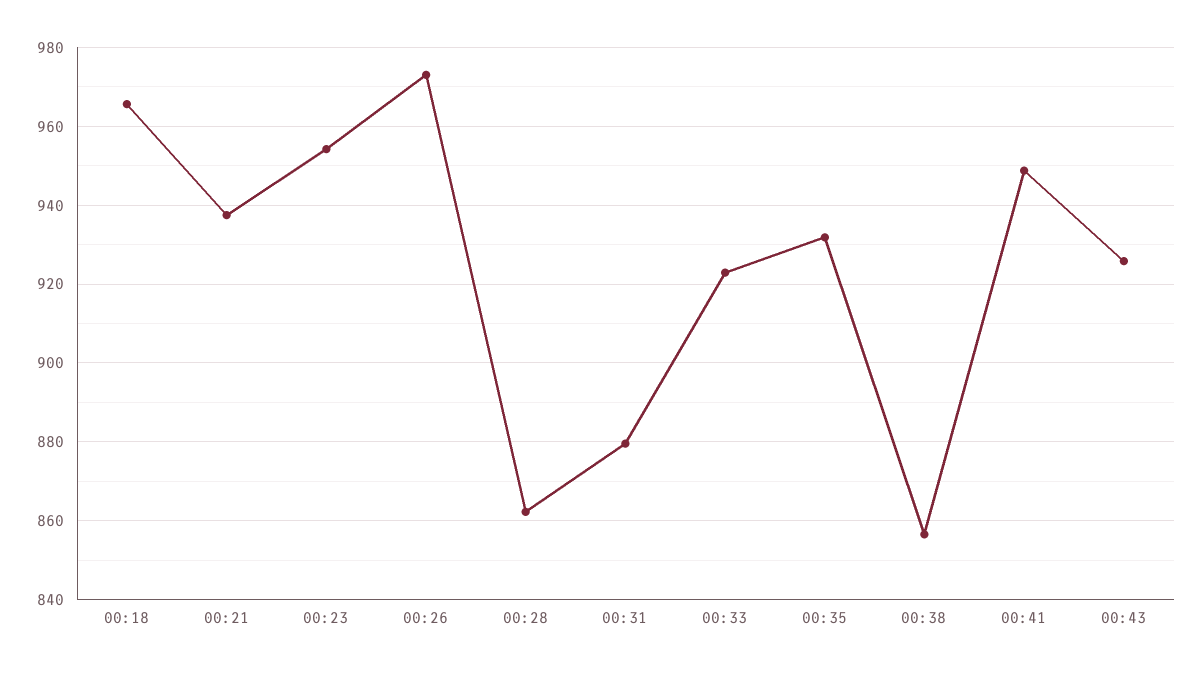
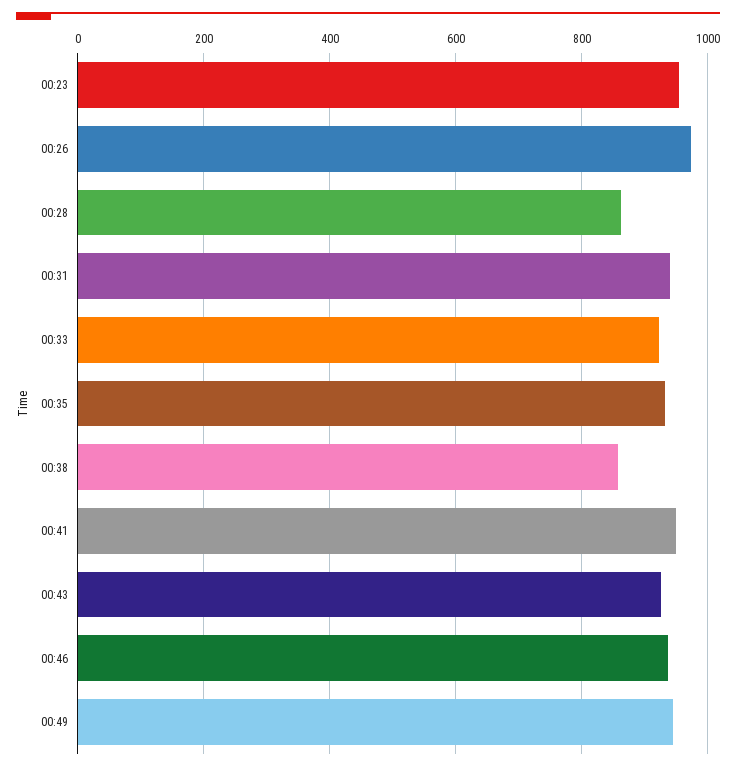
00:18: 966 -> none
00:21: 938 -> none
00:31: 880 -> 940
00:46: none -> 940
00:49: none -> 940

